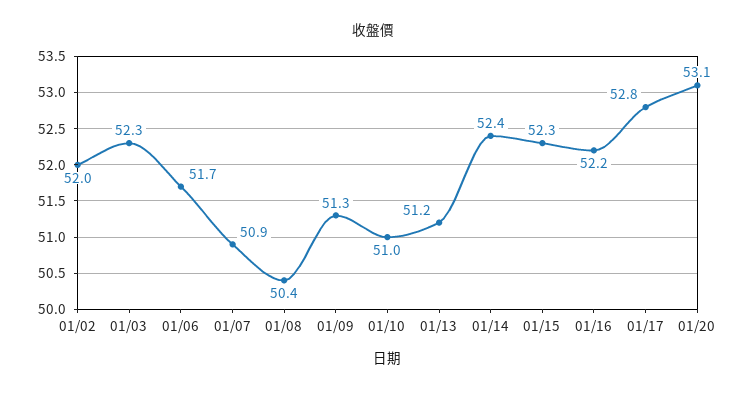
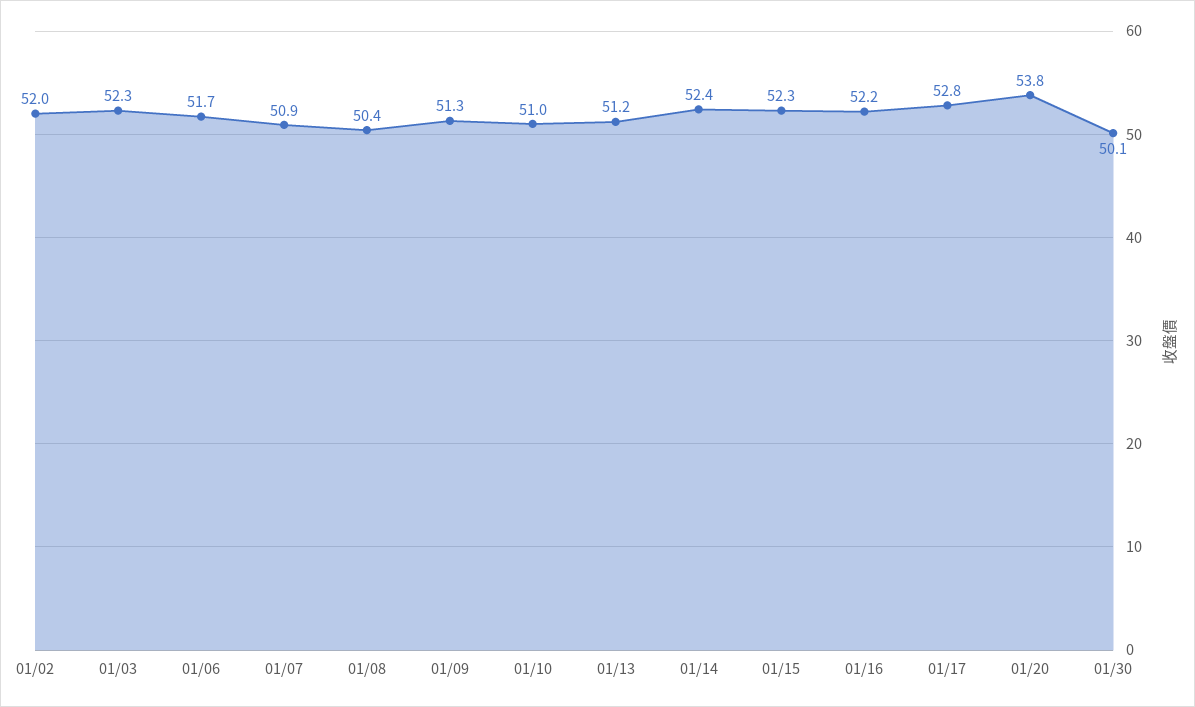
01/20: 53.1 -> 53.8
01/30: none -> 50.1

